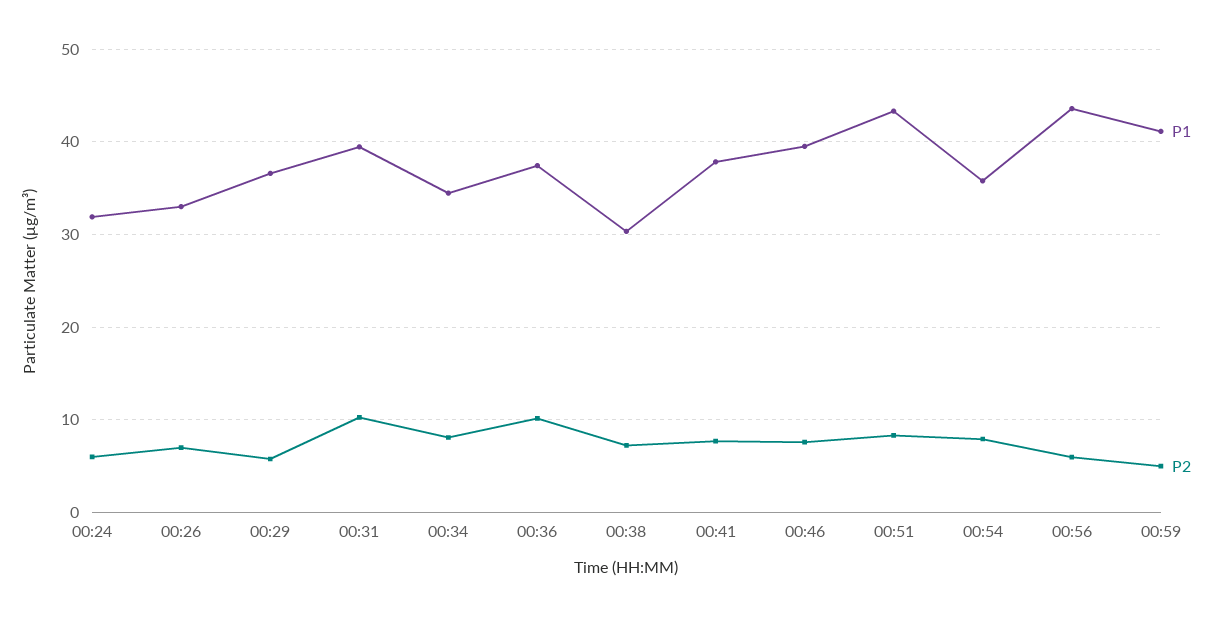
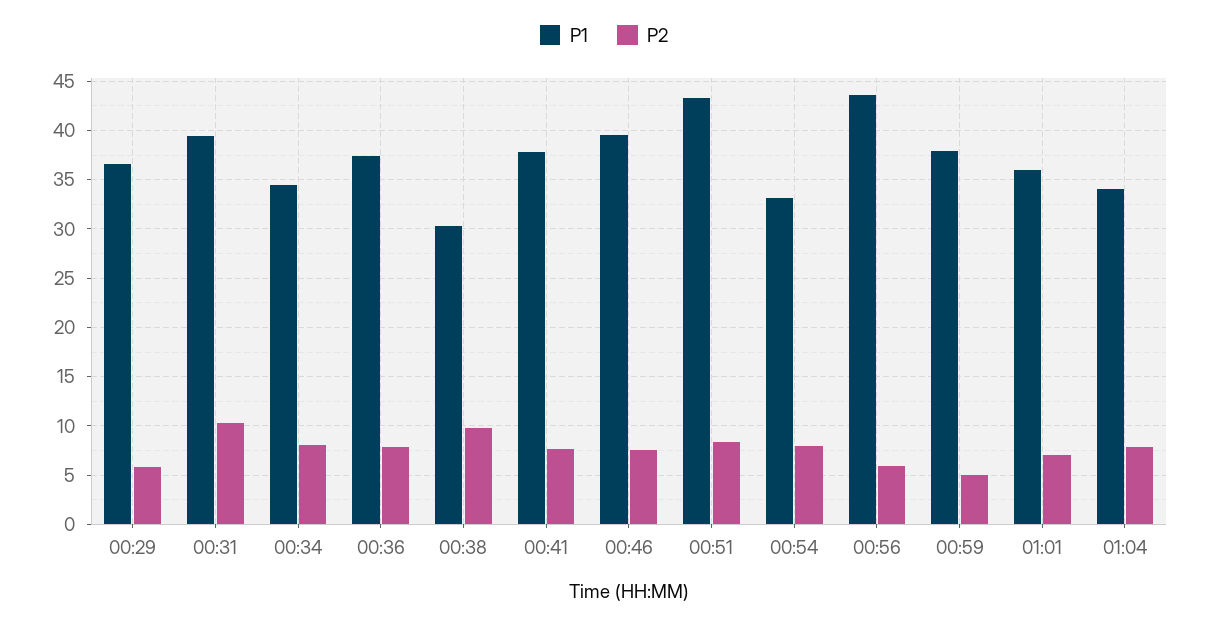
P1, 00:24: 32 -> none
P2, 00:24: 6 -> none
P1, 00:26: 33 -> none
P2, 00:26: 7 -> none
P2, 00:36: 10 -> 8
P2, 00:38: 7 -> 10
P1, 00:54: 36 -> 33
P1, 00:59: 41 -> 38
P1, 01:01: none -> 36
P2, 01:01: none -> 7
P1, 01:04: none -> 34
P2, 01:04: none -> 8

